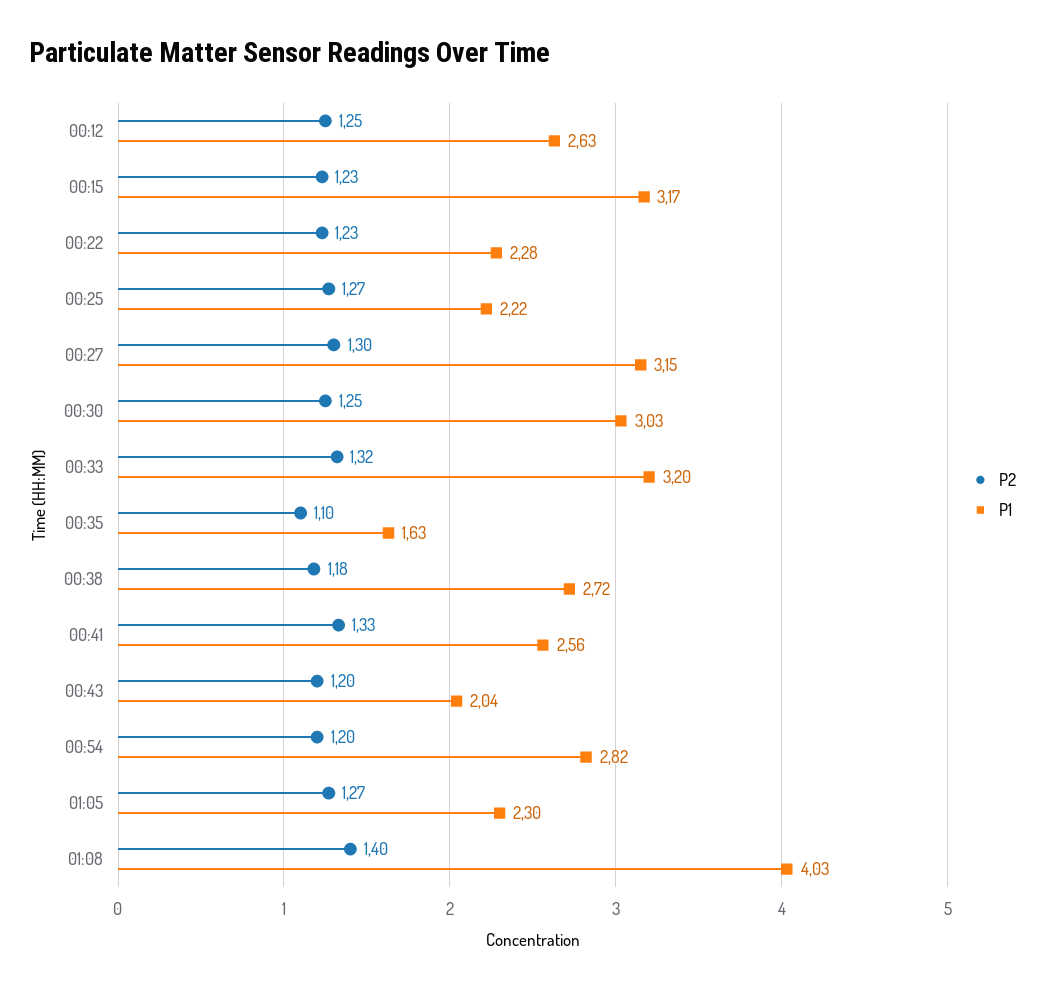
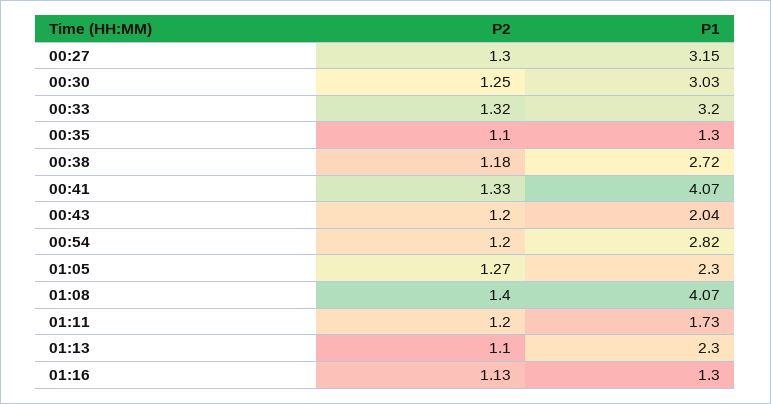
P2, 00:12: 1.25 -> none
P1, 00:12: 2.63 -> none
P2, 00:15: 1.23 -> none
P1, 00:15: 3.17 -> none
P2, 00:22: 1.23 -> none
P1, 00:22: 2.28 -> none
P2, 00:25: 1.27 -> none
P1, 00:25: 2.22 -> none
P1, 00:35: 1.63 -> 1.3
P1, 00:41: 2.56 -> 4.07
P1, 01:08: 4.03 -> 4.07
P2, 01:11: none -> 1.2
P1, 01:11: none -> 1.73
P2, 01:13: none -> 1.1
P1, 01:13: none -> 2.3
P2, 01:16: none -> 1.13
P1, 01:16: none -> 1.3

